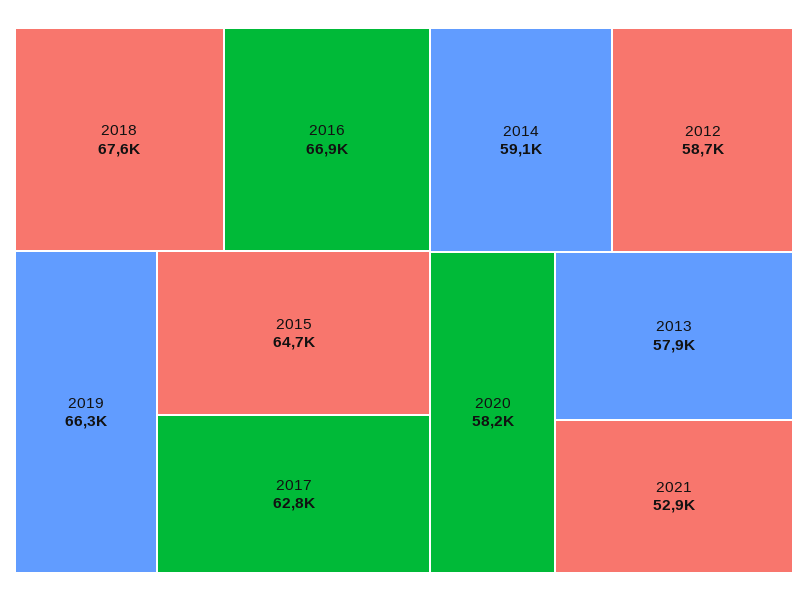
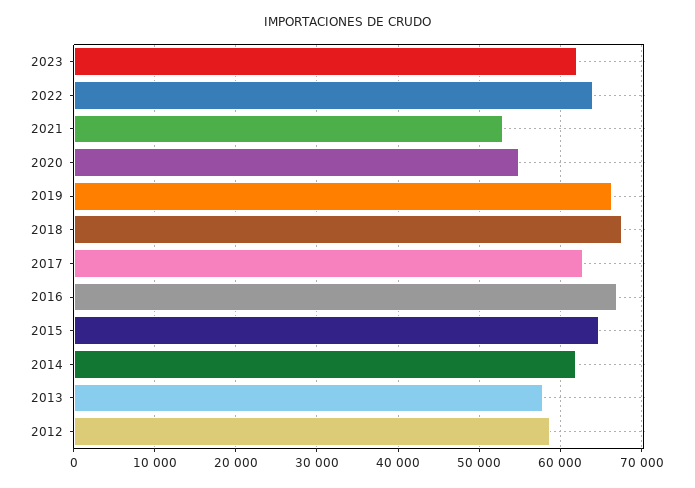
2014: 59100 -> 62000
2020: 58200 -> 55000
2023: none -> 62000
2022: none -> 64000

